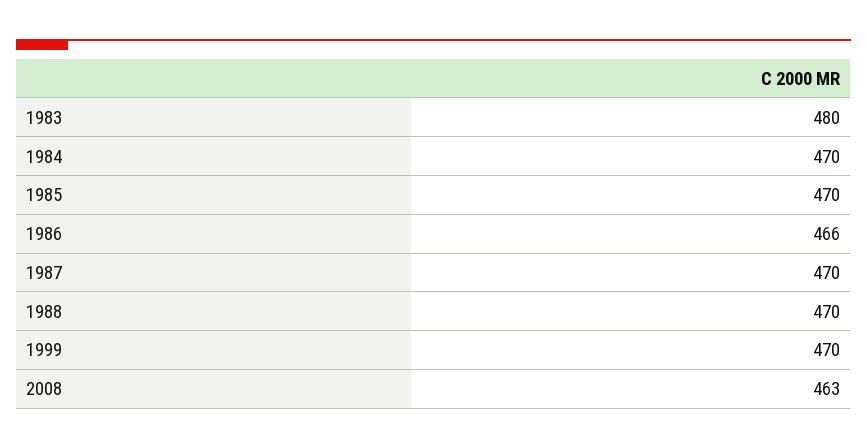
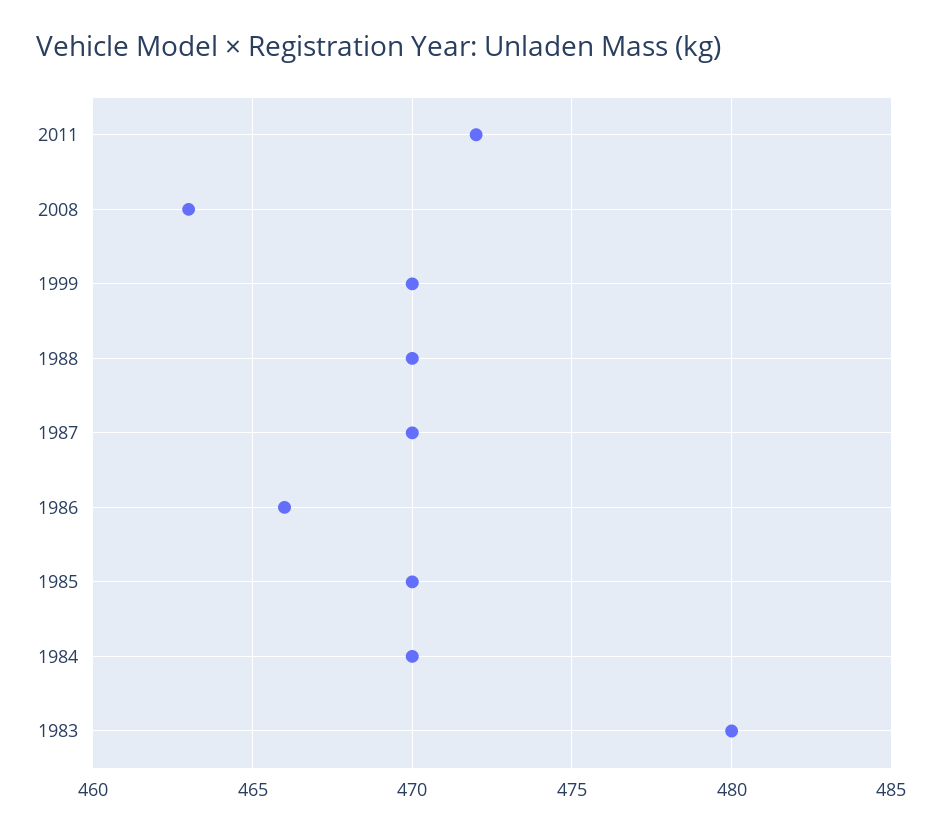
2011: none -> 472

